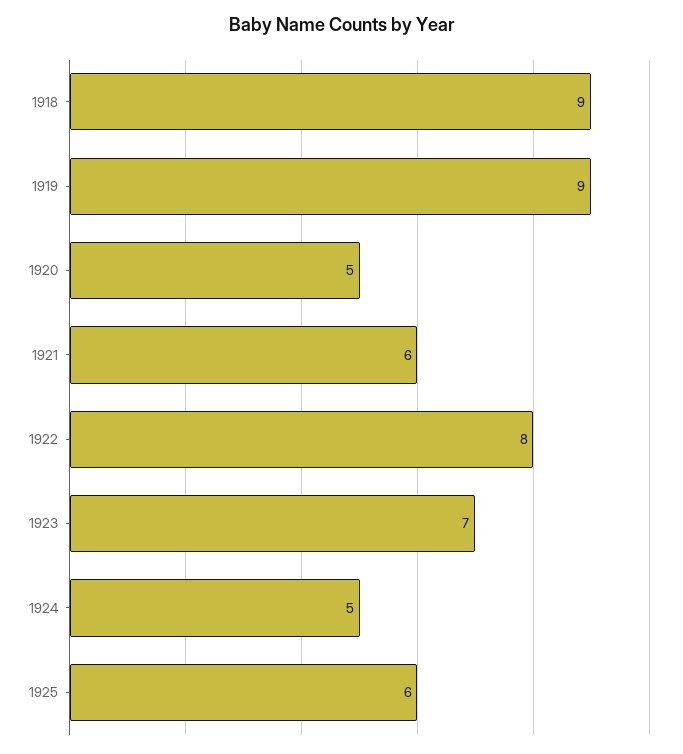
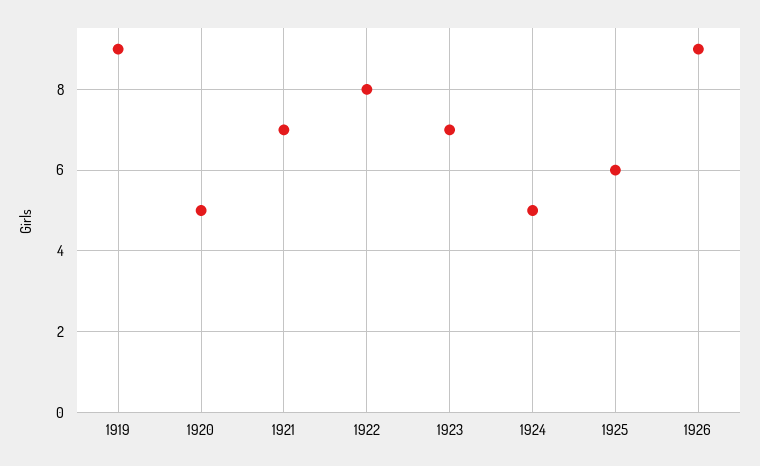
1918: 9 -> none
1921: 6 -> 7
1926: none -> 9

